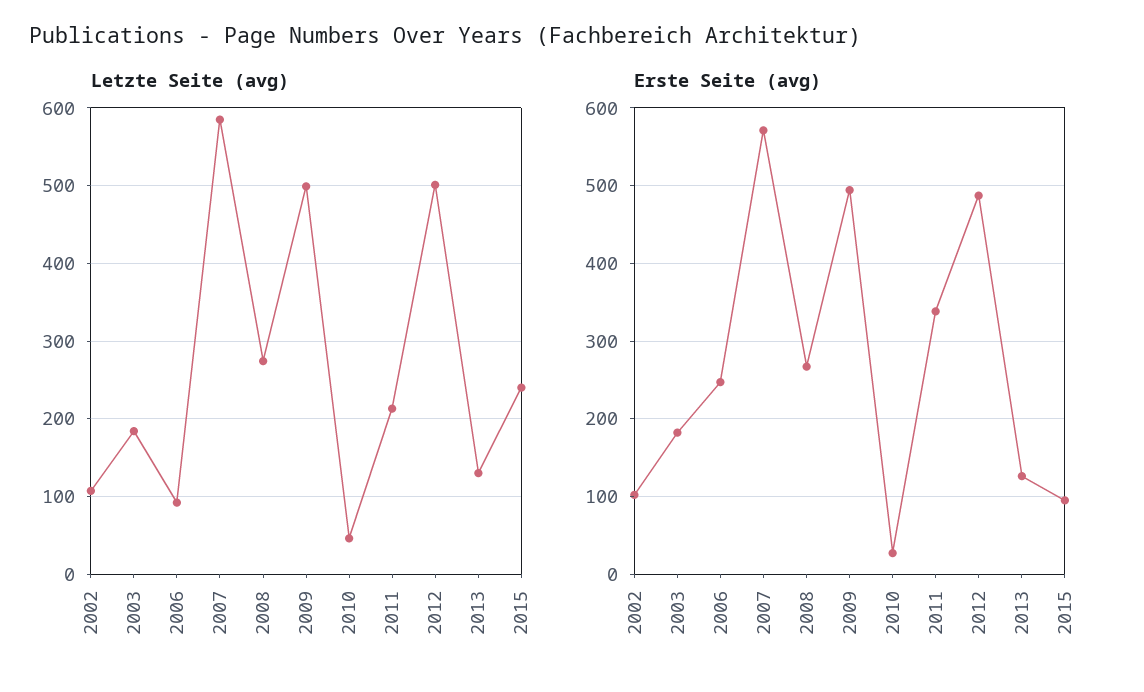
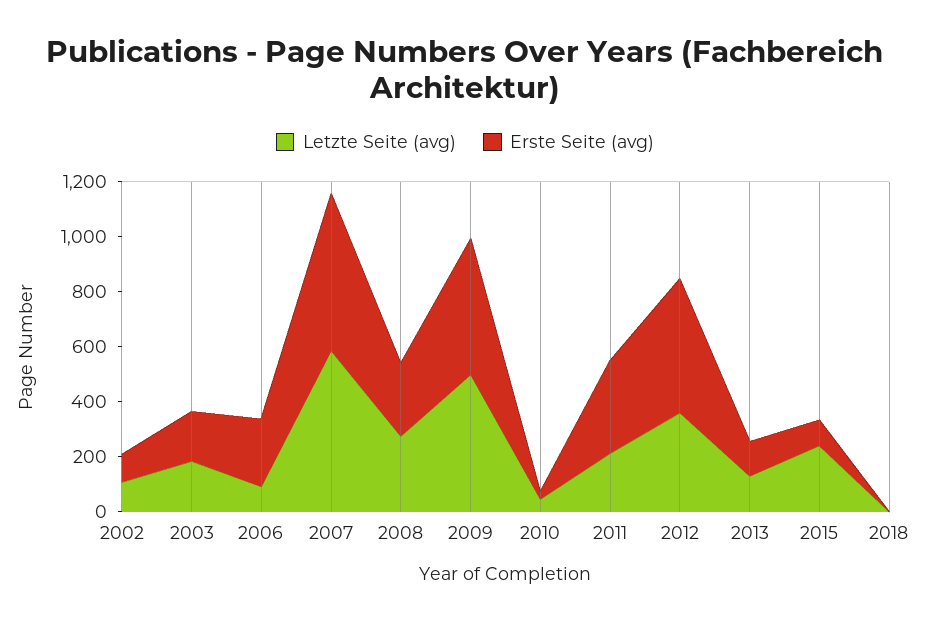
Letzte Seite (avg), 2012: 500 -> 350
Letzte Seite (avg), 2018: none -> 0
Erste Seite (avg), 2018: none -> 0

